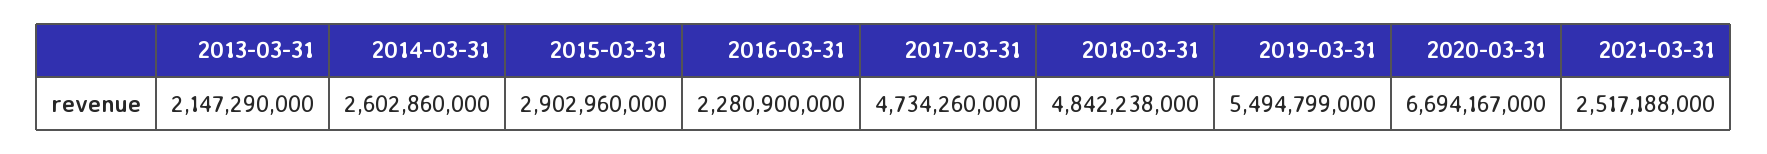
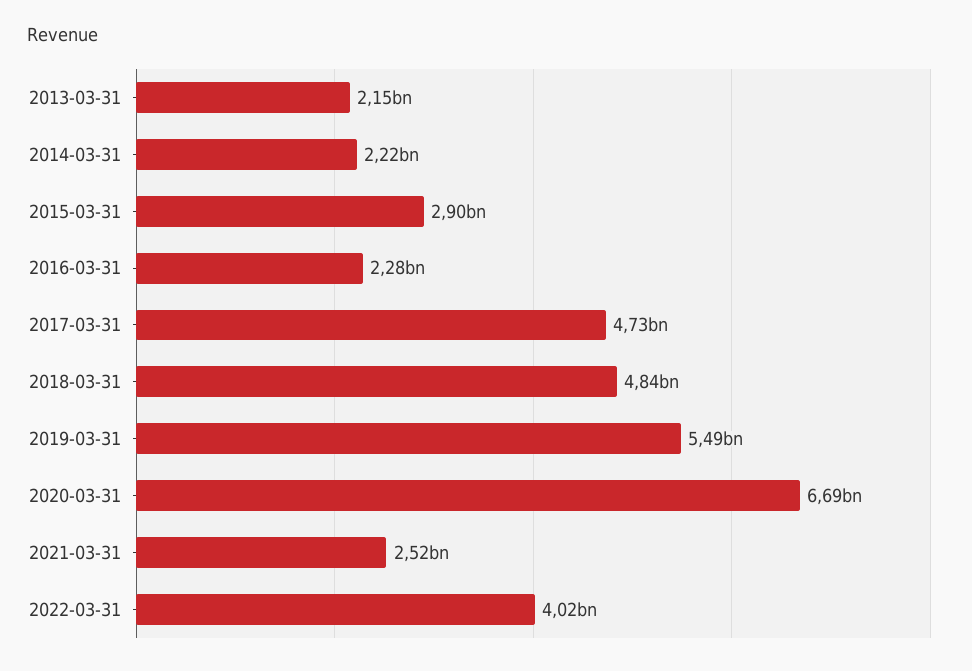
2014-03-31: 2602860000 -> 2220000000
2022-03-31: none -> 4020000000

